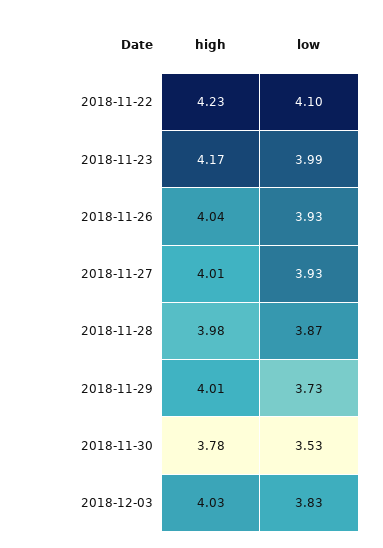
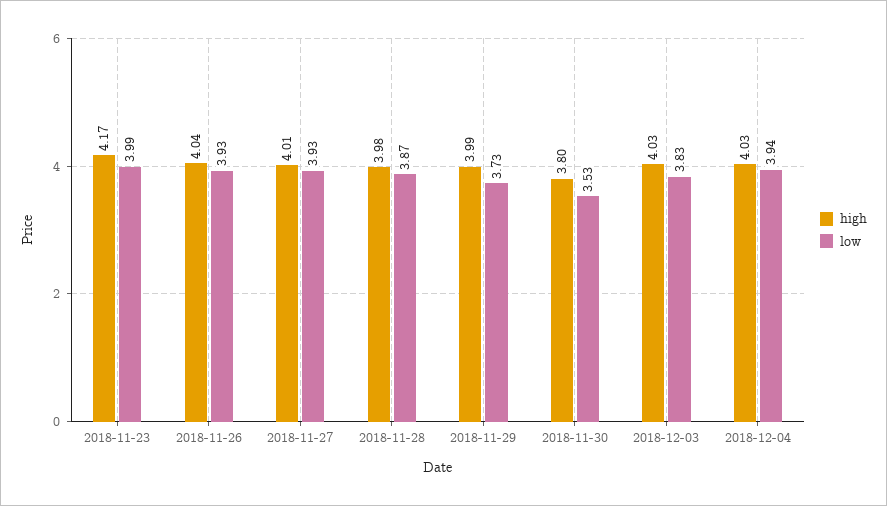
high, 2018-11-22: 4.23 -> none
low, 2018-11-22: 4.1 -> none
high, 2018-11-29: 4.01 -> 3.99
high, 2018-11-30: 3.78 -> 3.8
high, 2018-12-04: none -> 4.03
low, 2018-12-04: none -> 3.94

